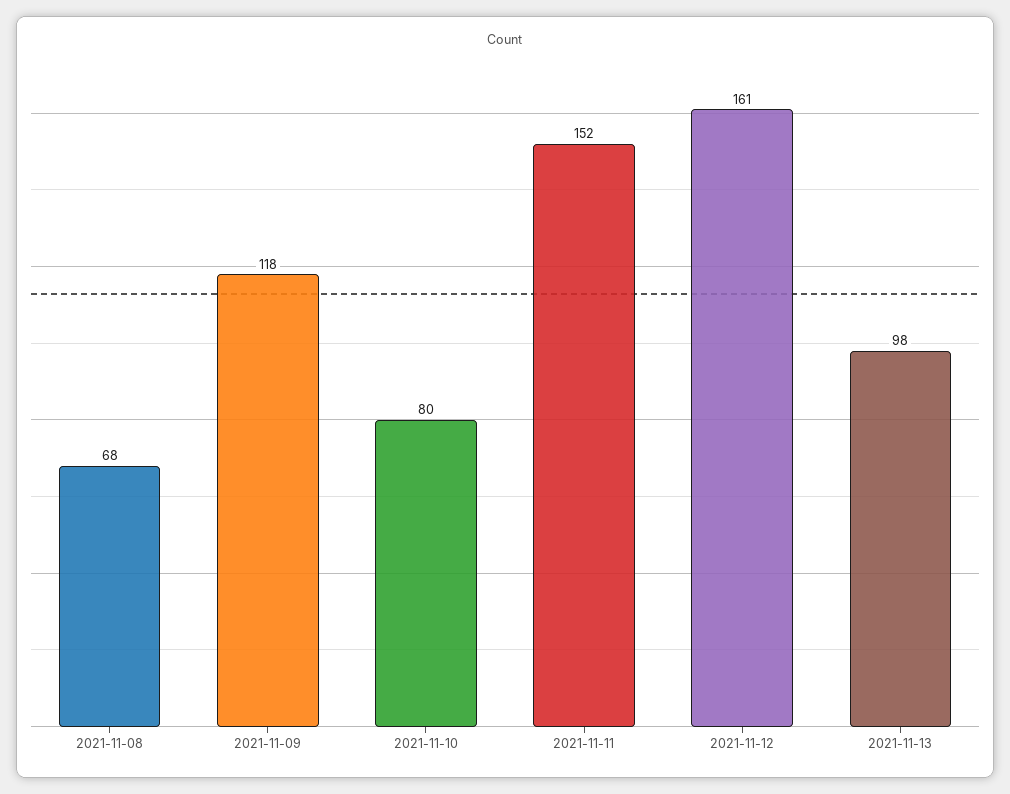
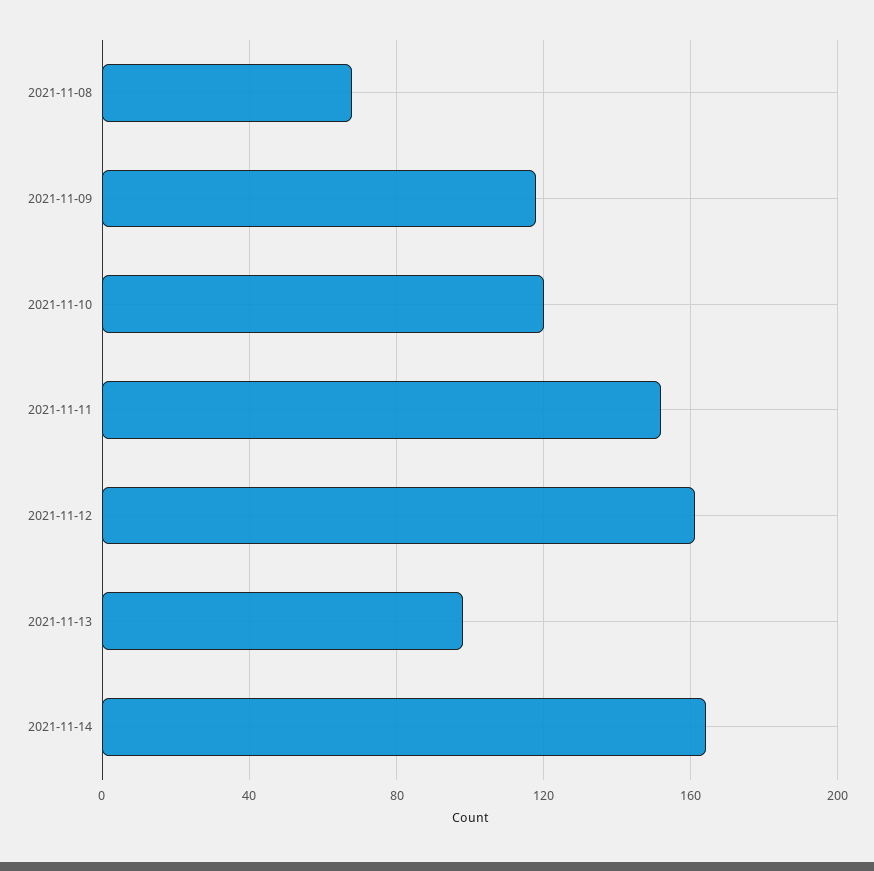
2021-11-10: 80 -> 120
2021-11-14: none -> 165

